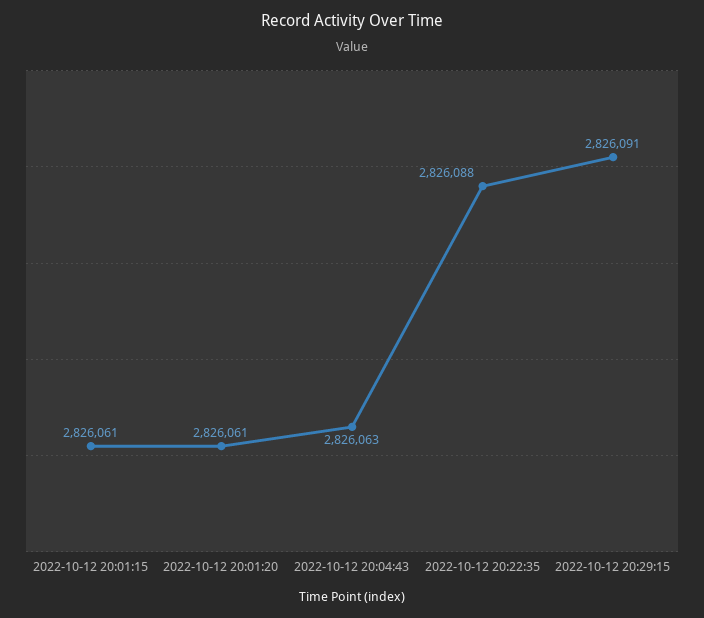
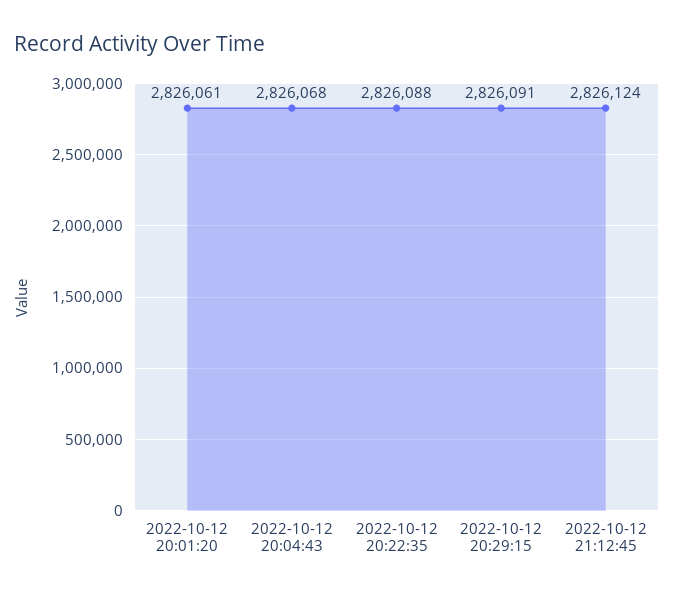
2022-10-12 20:01:15: 2826061 -> none
2022-10-12 20:04:43: 2826063 -> 2826068
2022-10-12 21:12:45: none -> 2826124

